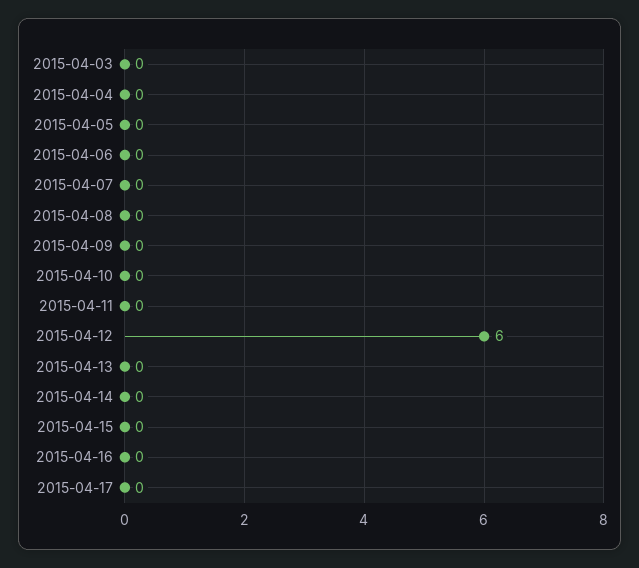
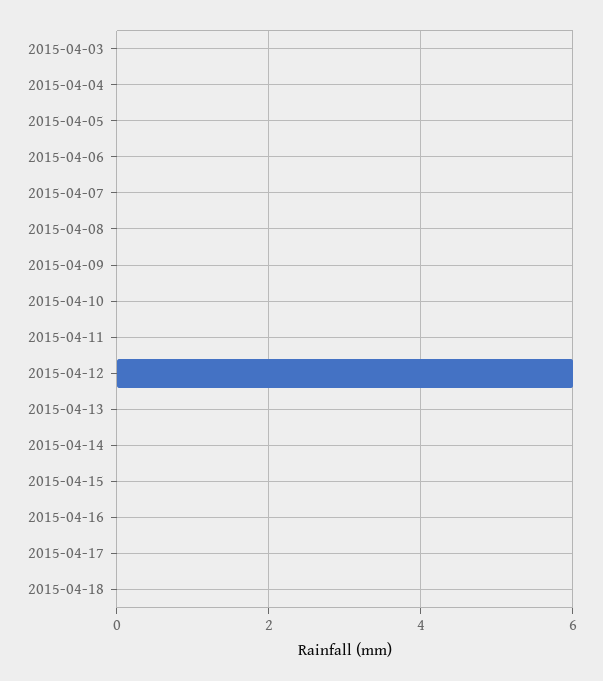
2015-04-18: none -> 0

